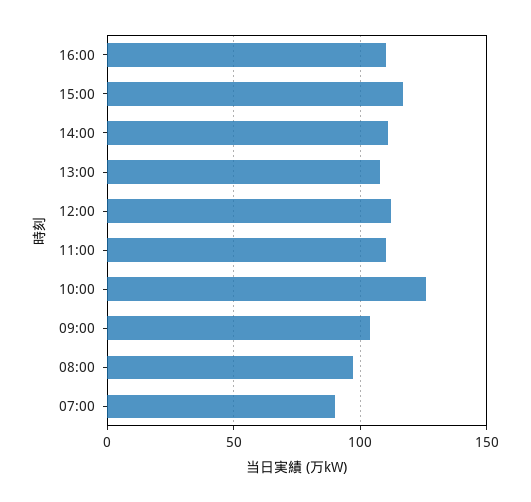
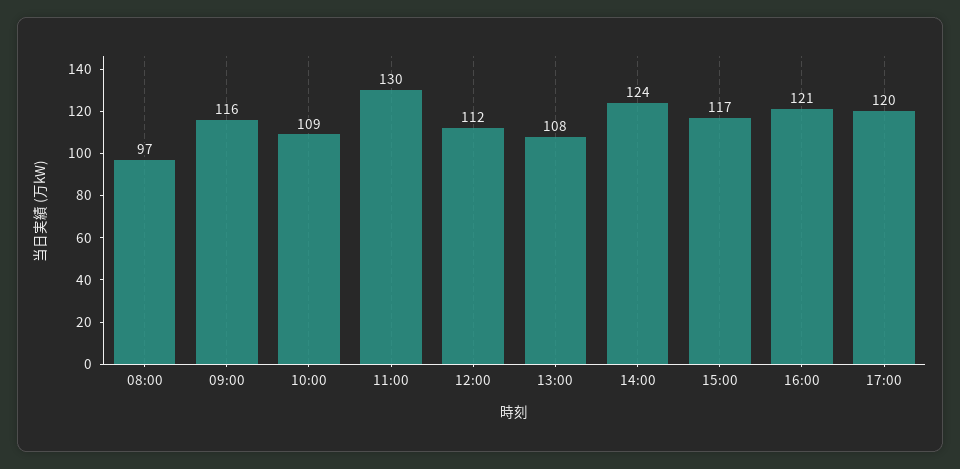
16:00: 110 -> 121
14:00: 110 -> 124
11:00: 110 -> 130
10:00: 125 -> 109
09:00: 105 -> 116
07:00: 90 -> none
17:00: none -> 120

